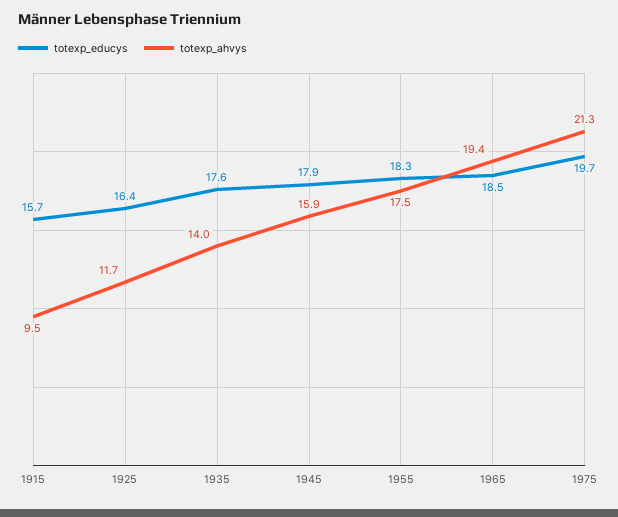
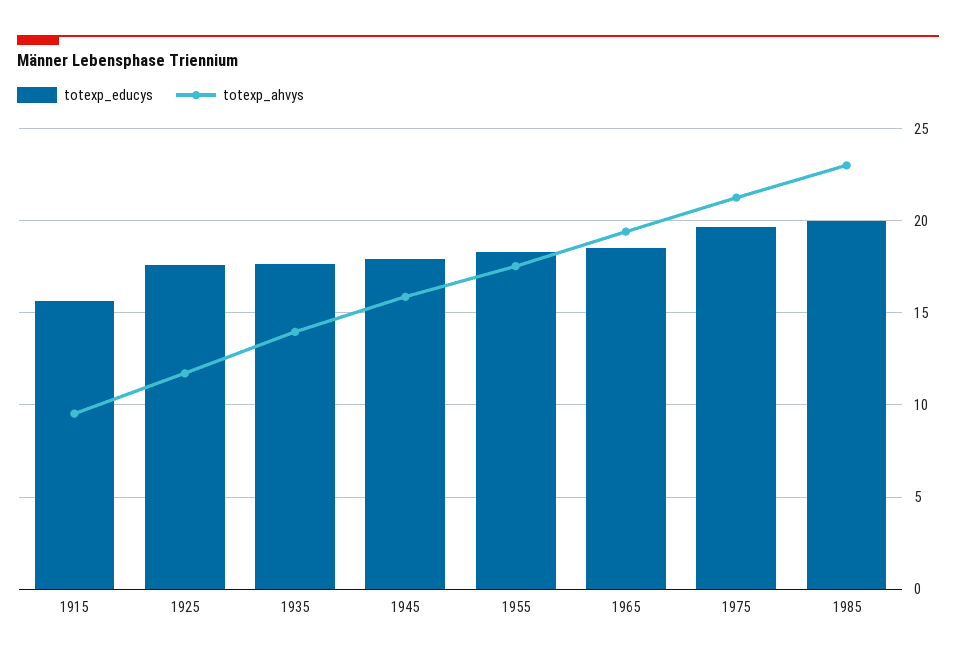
totexp_educys, 1925: 16.4 -> 17.5
totexp_educys, 1985: none -> 20
totexp_ahvys, 1985: none -> 23

